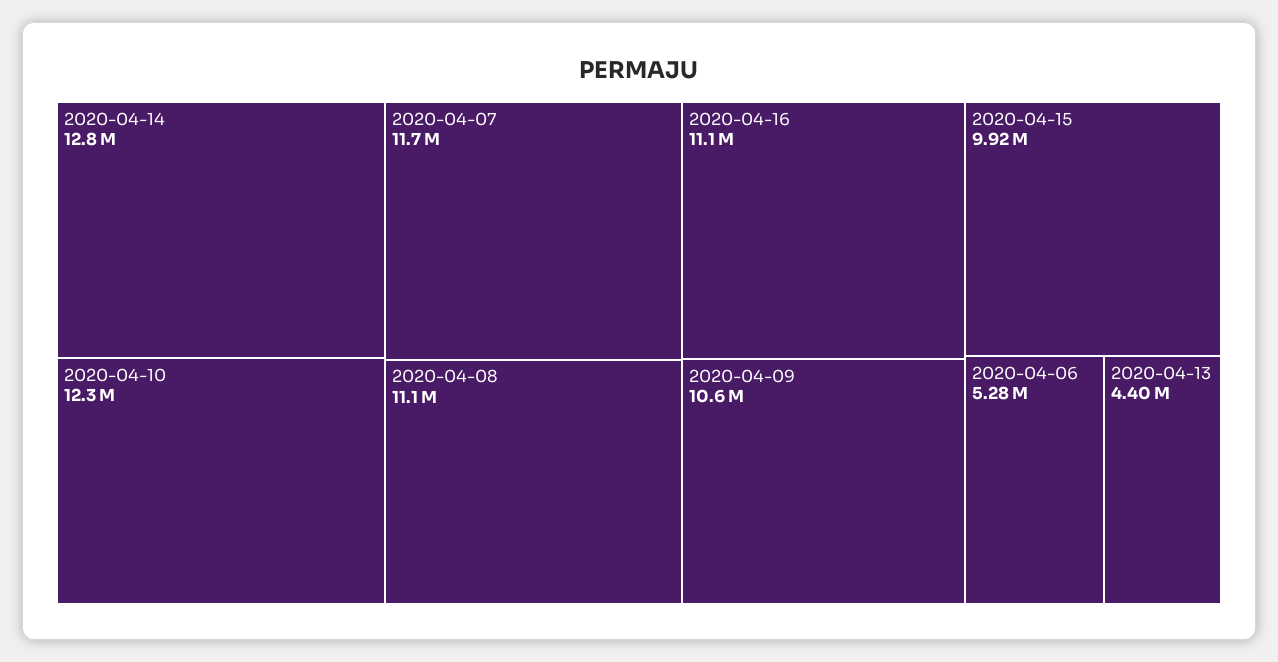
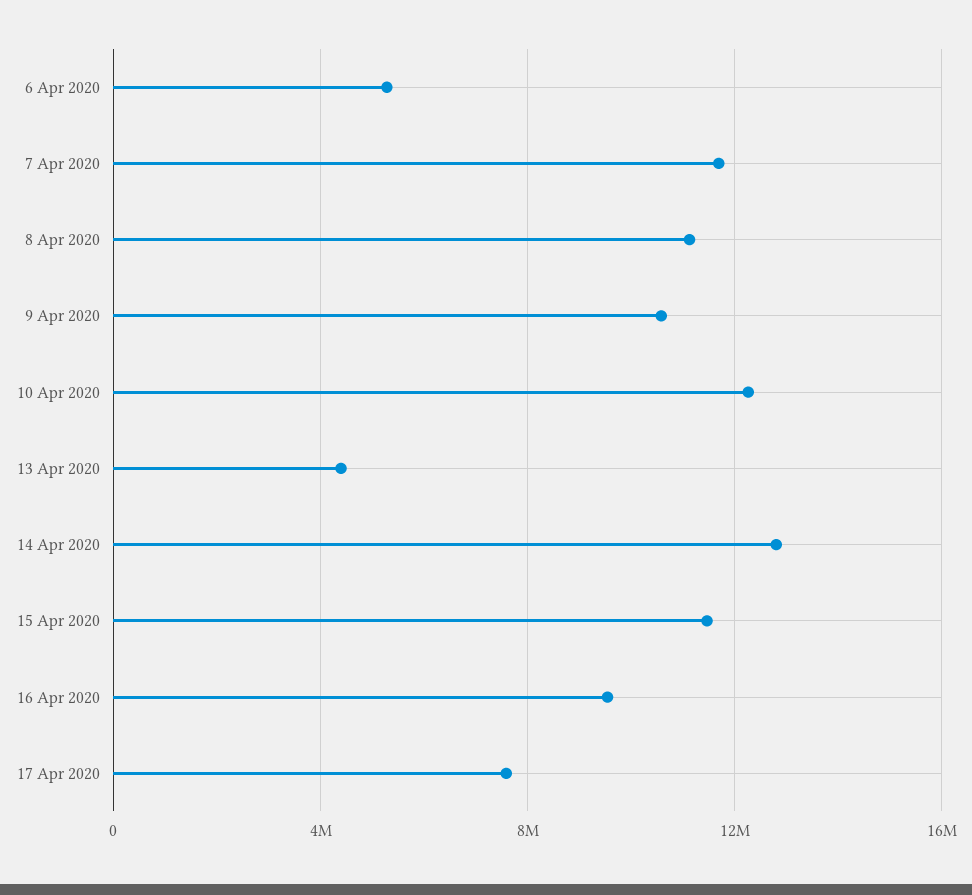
2020-04-16: 11100000 -> 9500000
2020-04-15: 9920000 -> 11500000
17 Apr 2020: none -> 7500000

